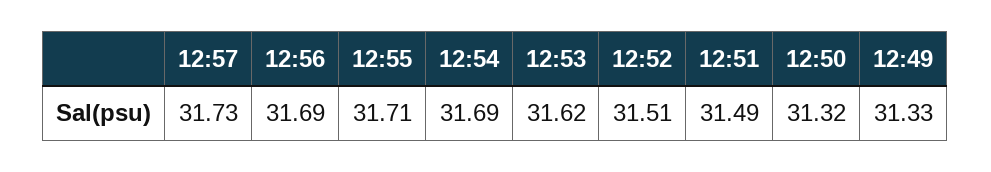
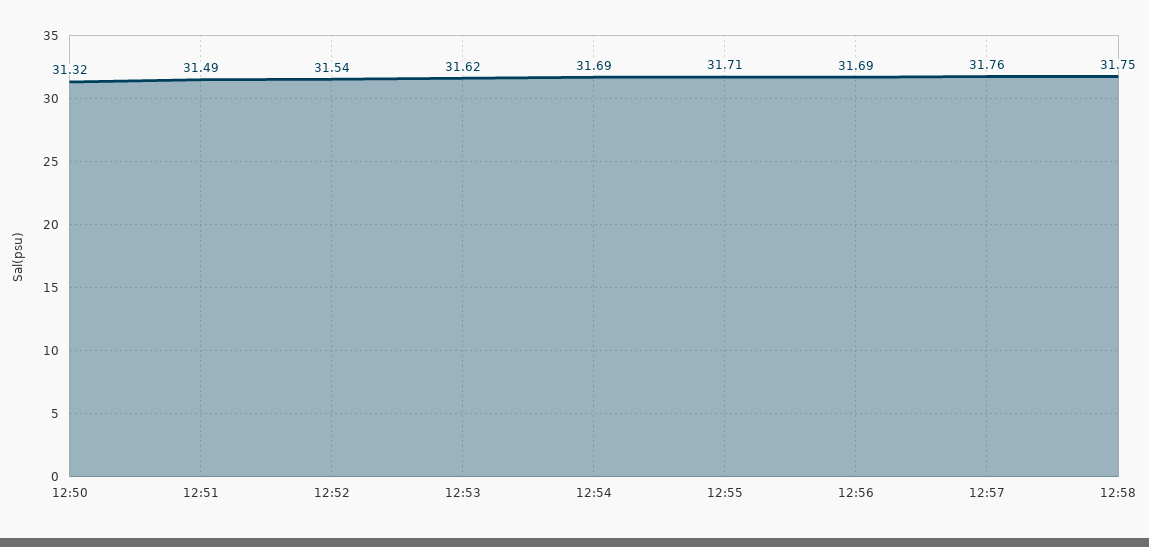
12:57: 31.73 -> 31.76
12:52: 31.51 -> 31.54
12:49: 31.33 -> none
12:58: none -> 31.75

